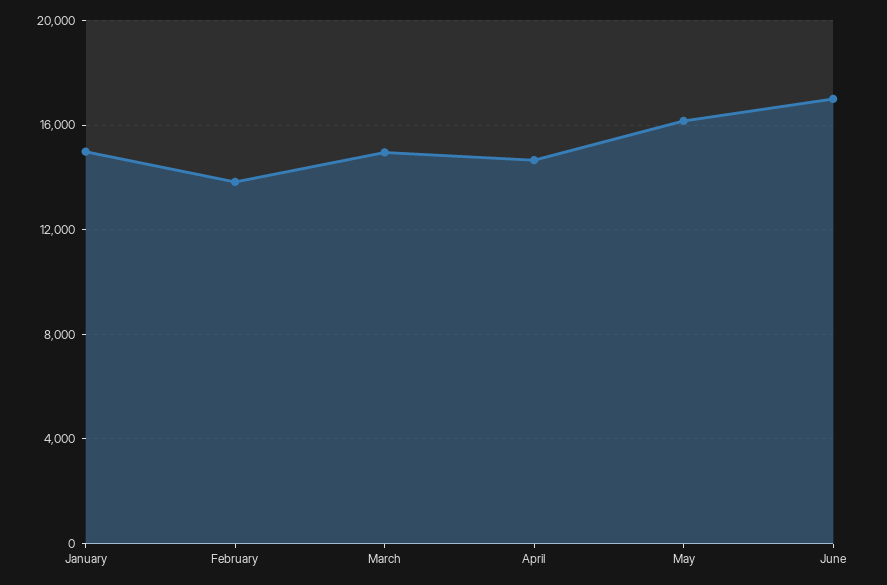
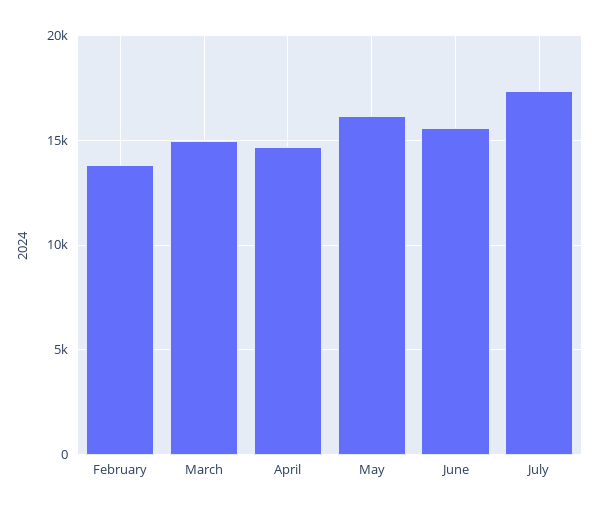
January: 15000 -> none
June: 17000 -> 15500
July: none -> 17500

